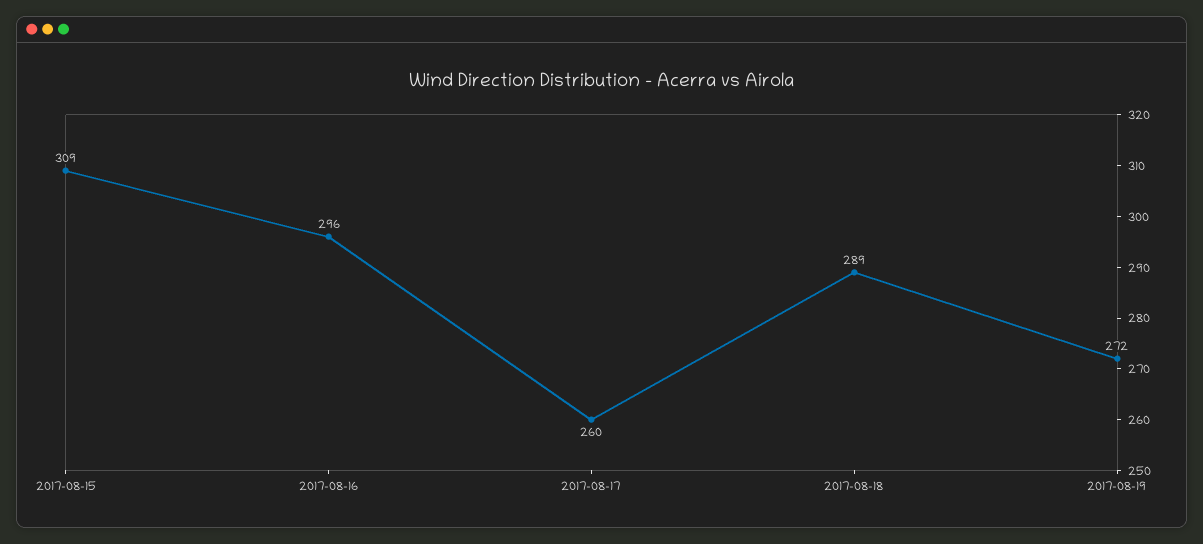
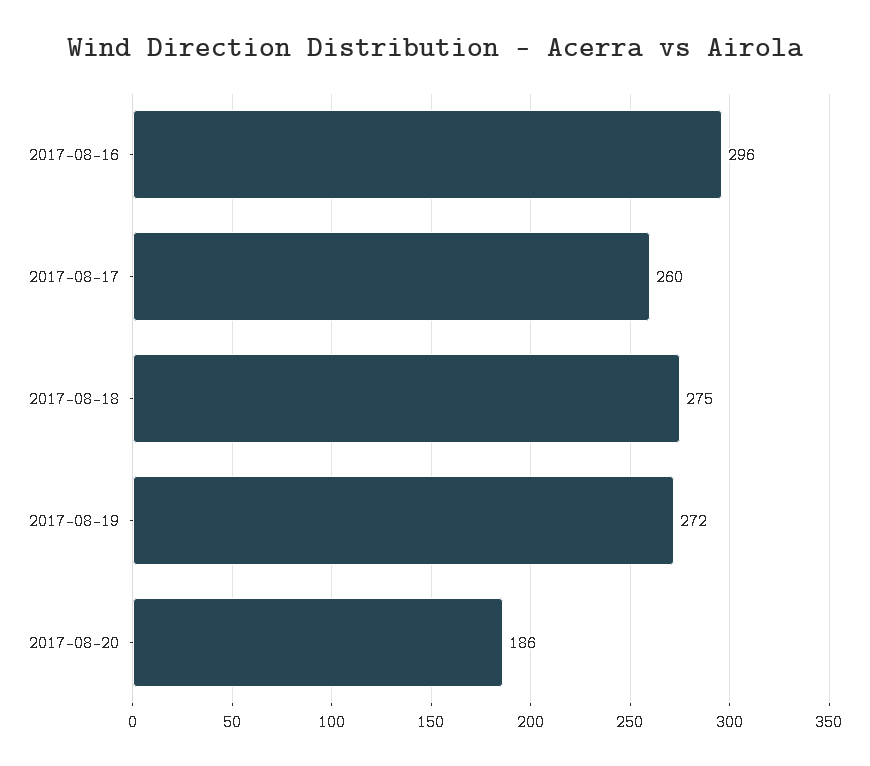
2017-08-15: 309 -> none
2017-08-18: 289 -> 275
2017-08-20: none -> 186

